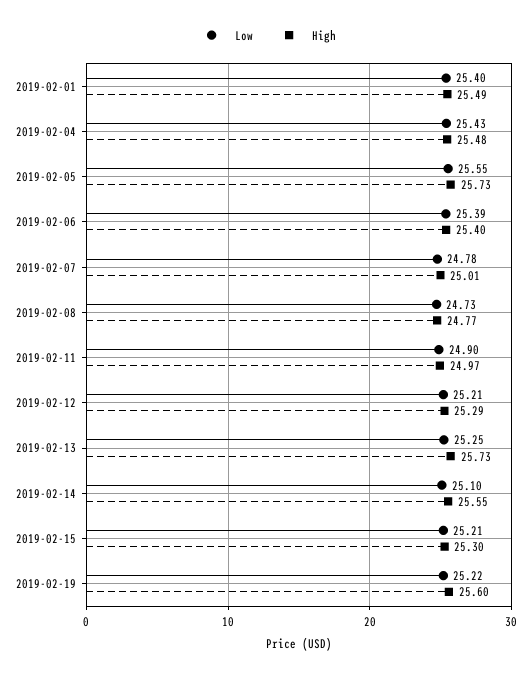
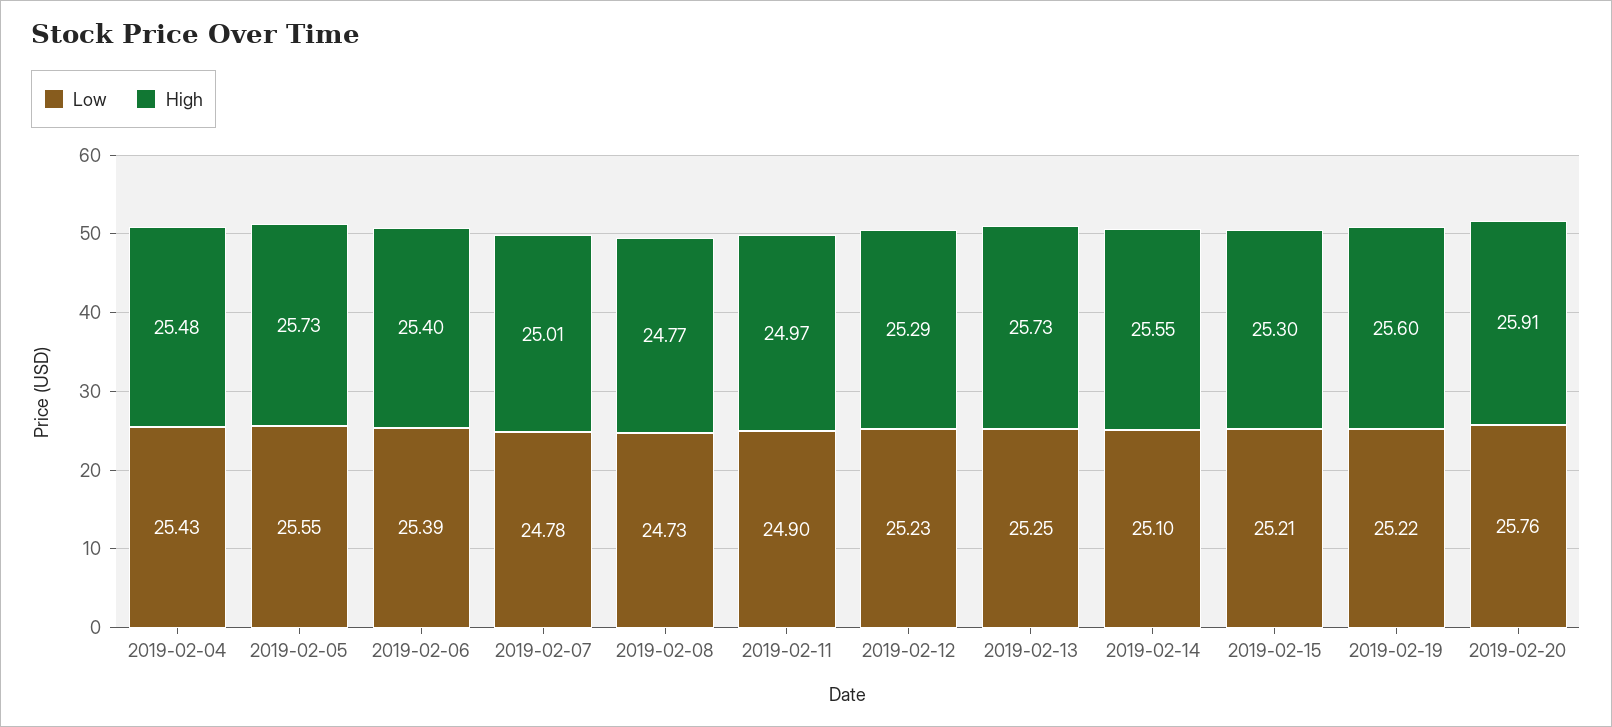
Low, 2019-02-01: 25.4 -> none
High, 2019-02-01: 25.49 -> none
Low, 2019-02-12: 25.21 -> 25.23
Low, 2019-02-20: none -> 25.76
High, 2019-02-20: none -> 25.91

